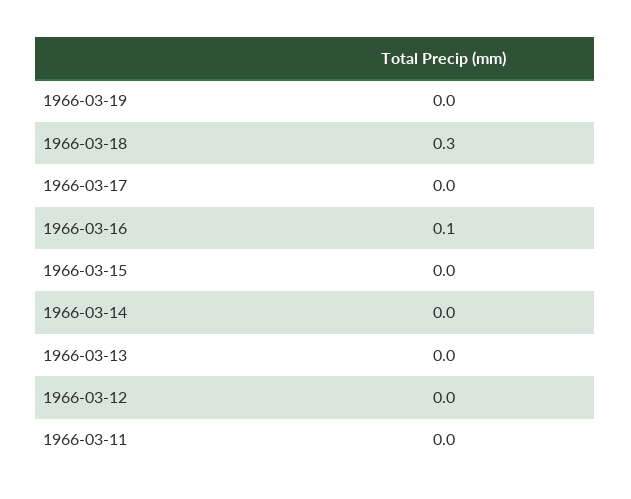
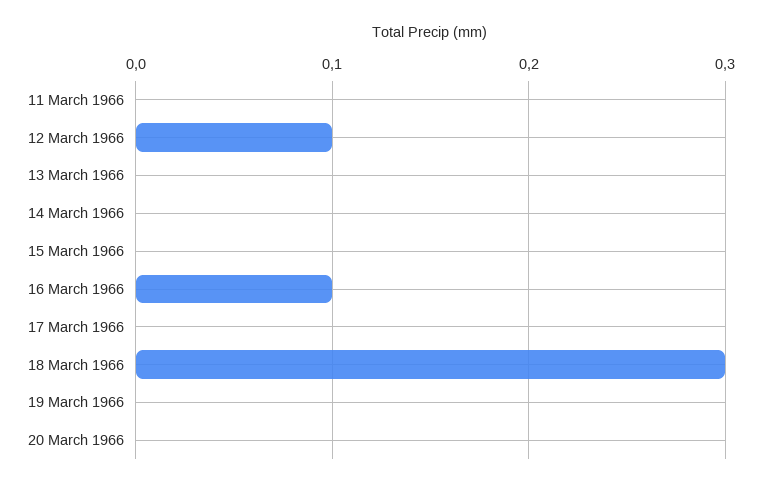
1966-03-12: 0 -> 0.1
20 March 1966: none -> 0

